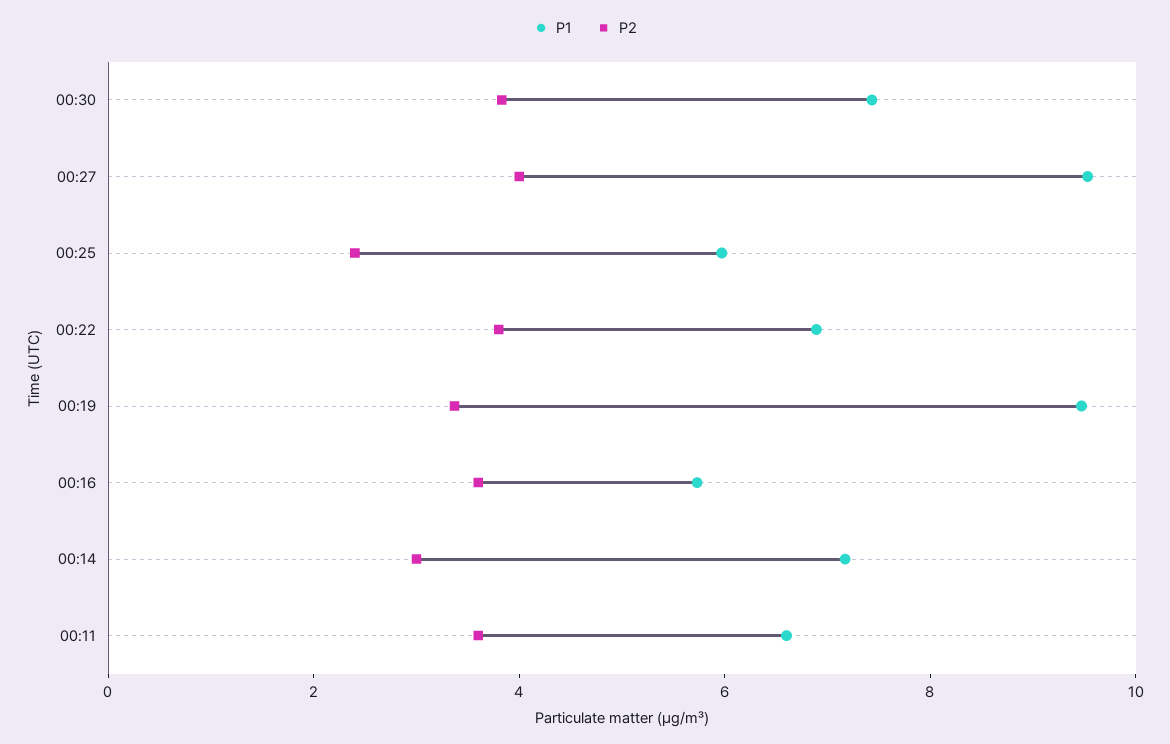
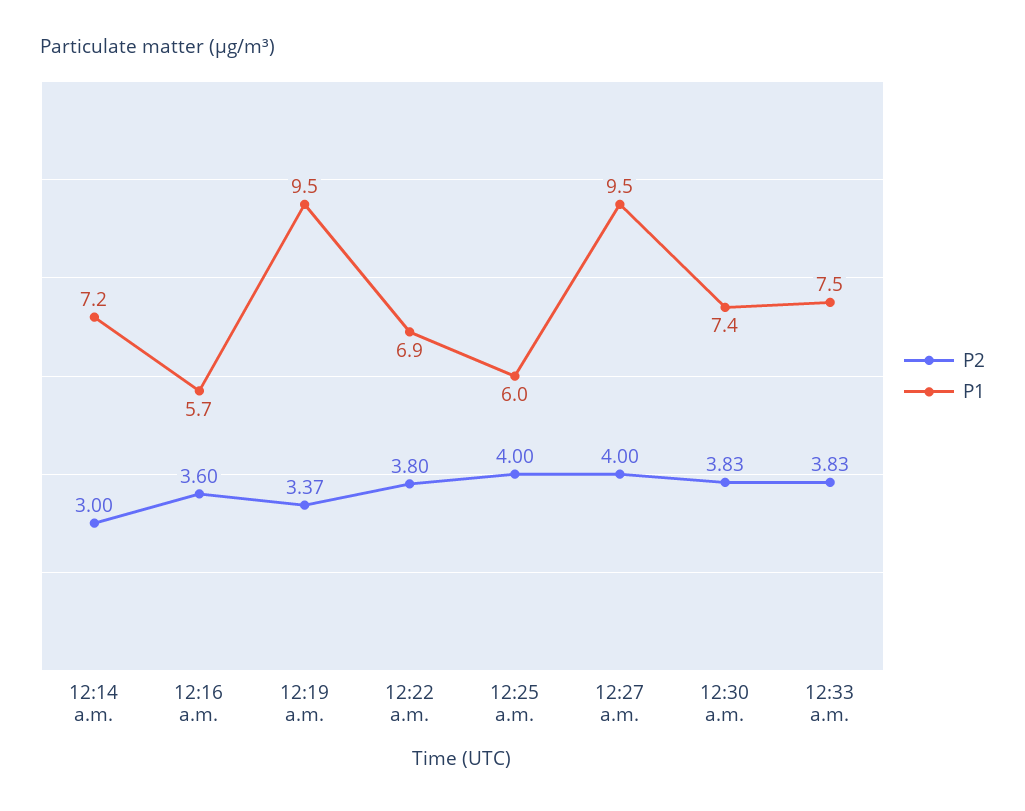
P2, 00:25: 2.5 -> 4
P1, 00:11: 6.5 -> none
P2, 00:11: 3.5 -> none
P2, 12:33 a.m.: none -> 3.83
P1, 12:33 a.m.: none -> 7.5

